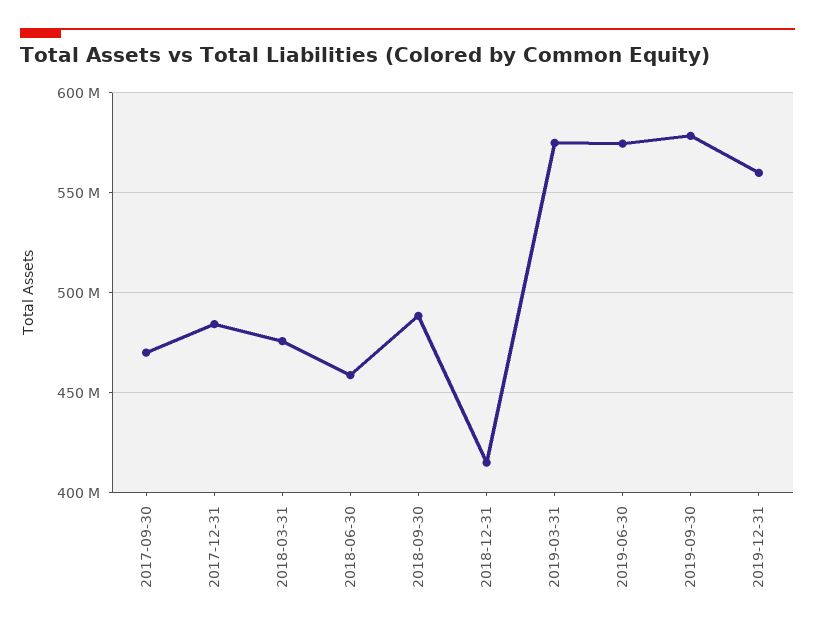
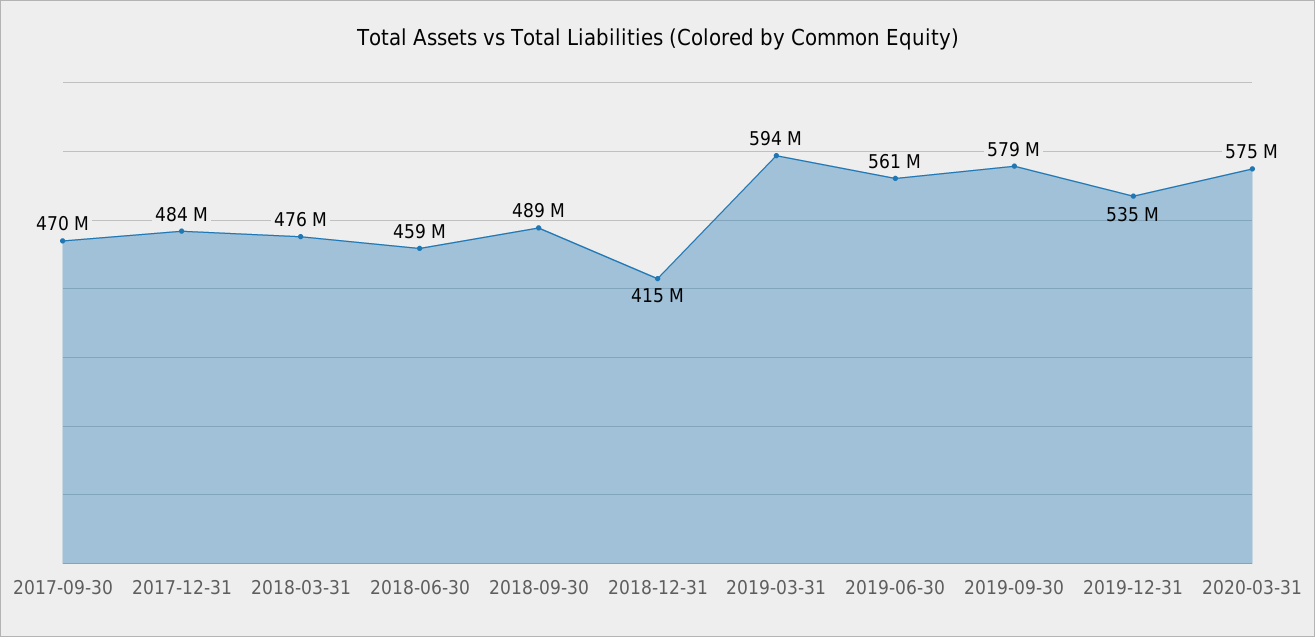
2019-03-31: 575000000 -> 594000000
2019-06-30: 575000000 -> 561000000
2019-12-31: 560000000 -> 535000000
2020-03-31: none -> 575000000

